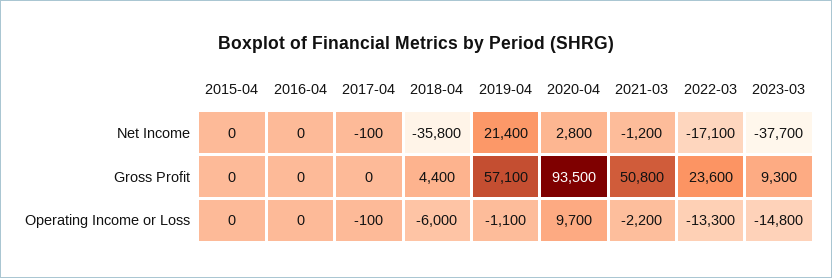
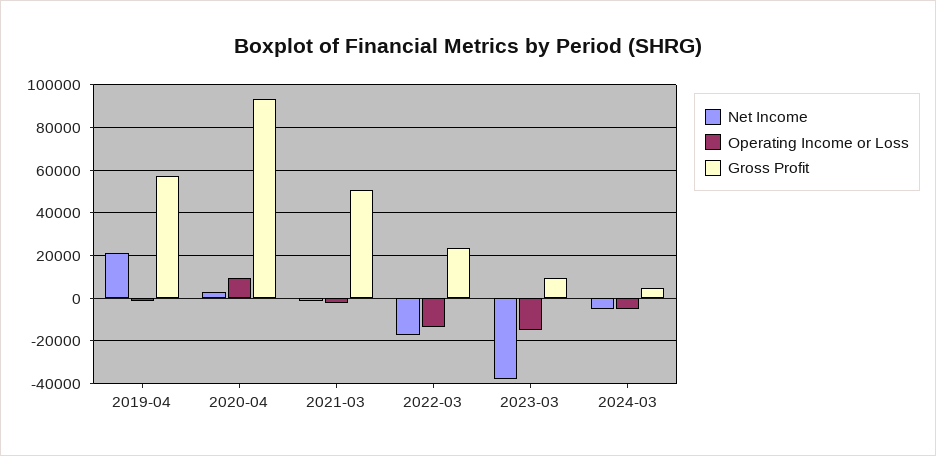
Net Income, 2015-04: 0 -> none
Net Income, 2016-04: 0 -> none
Net Income, 2017-04: -100 -> none
Net Income, 2018-04: -35800 -> none
Gross Profit, 2015-04: 0 -> none
Gross Profit, 2016-04: 0 -> none
Gross Profit, 2017-04: 0 -> none
Gross Profit, 2018-04: 4400 -> none
Operating Income or Loss, 2015-04: 0 -> none
Operating Income or Loss, 2016-04: 0 -> none
Operating Income or Loss, 2017-04: -100 -> none
Operating Income or Loss, 2018-04: -6000 -> none
Net Income, 2024-03: none -> -5000
Operating Income or Loss, 2024-03: none -> -5000
Gross Profit, 2024-03: none -> 5000

